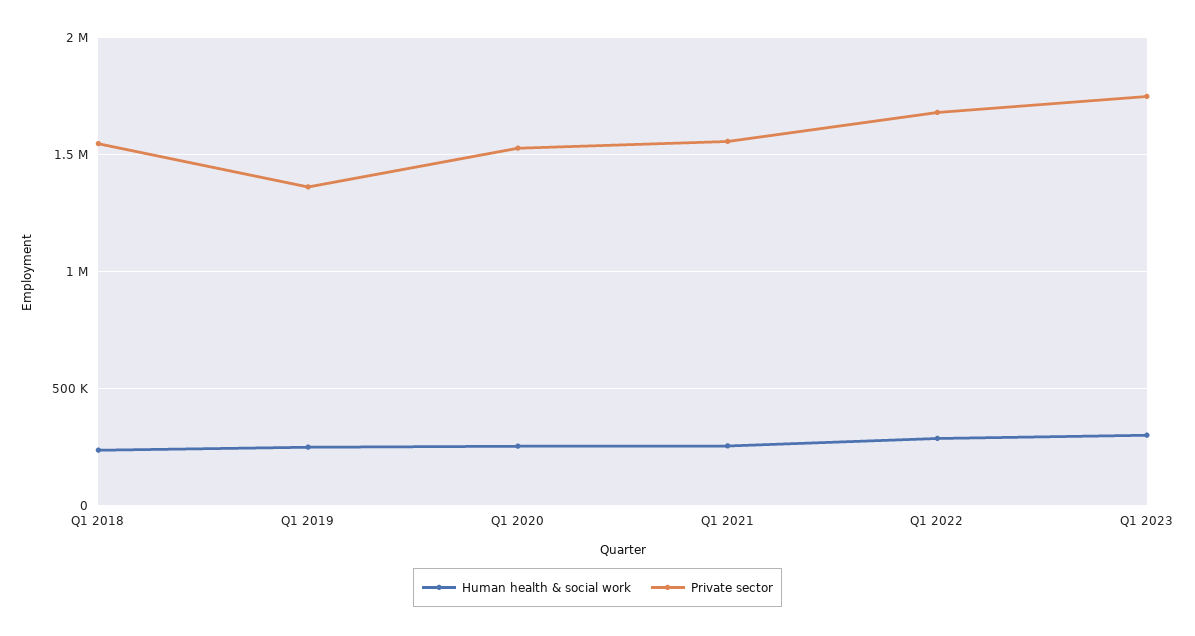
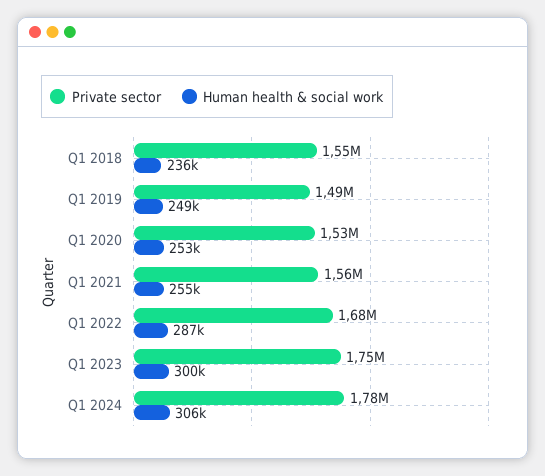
Private sector, Q1 2019: 1350000 -> 1490000
Private sector, Q1 2024: none -> 1780000
Human health & social work, Q1 2024: none -> 306000

